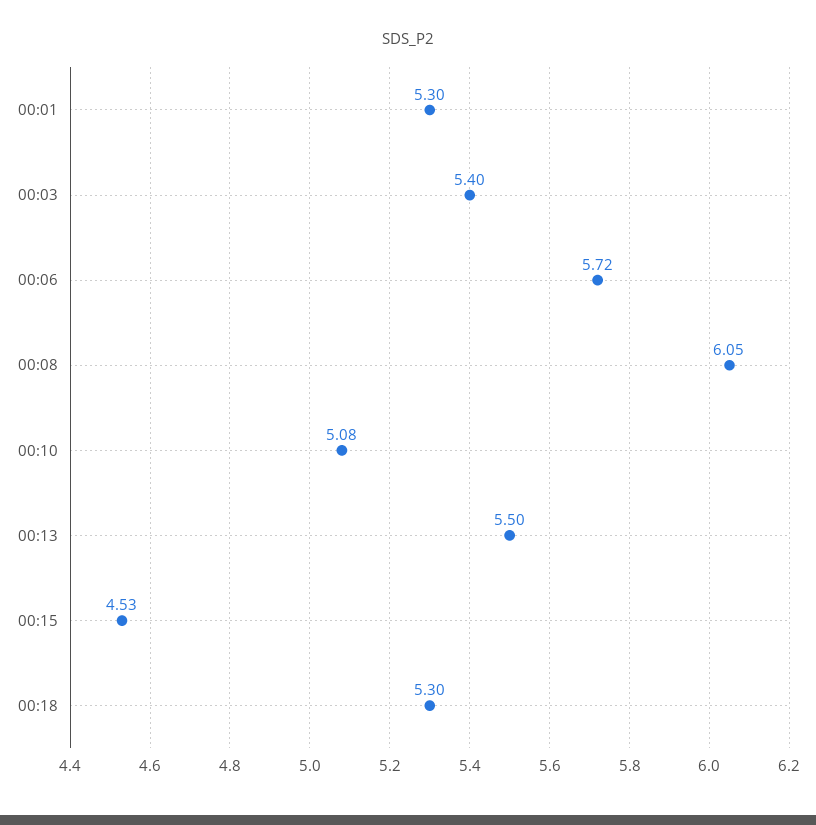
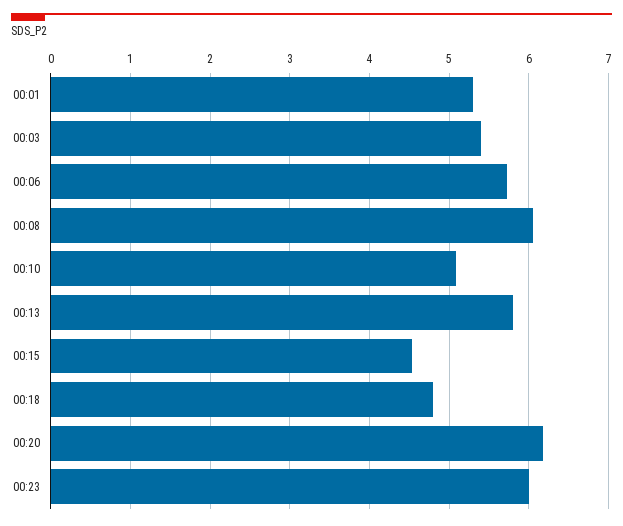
00:13: 5.5 -> 5.8
00:18: 5.3 -> 4.8
00:20: none -> 6.2
00:23: none -> 6

